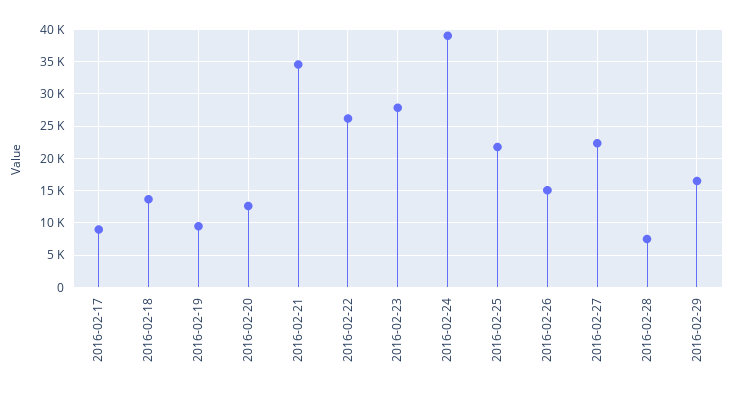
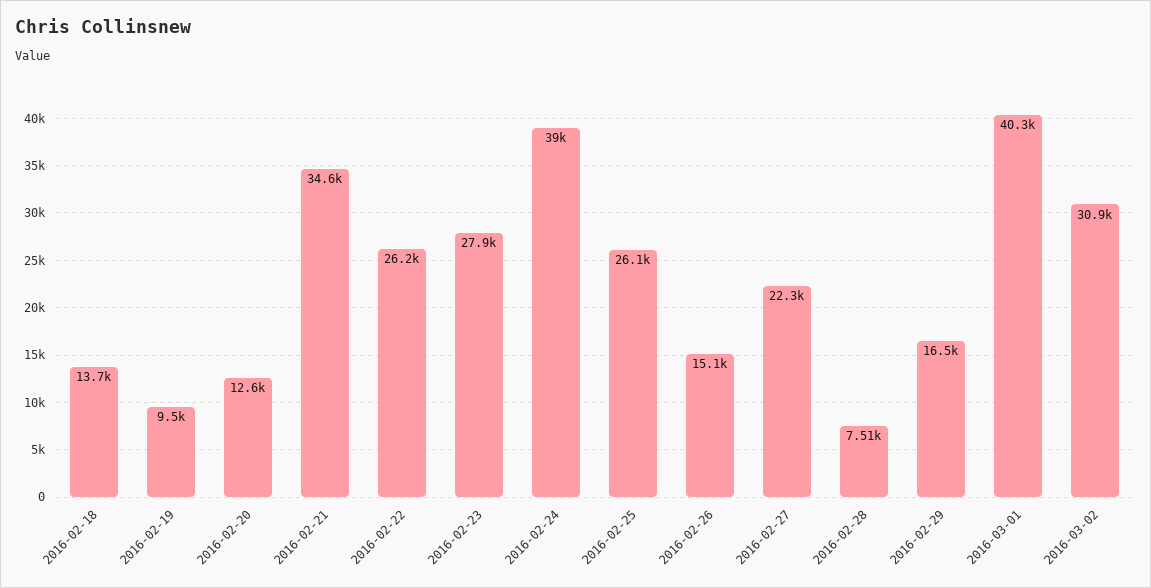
2016-02-17: 9000 -> none
2016-02-25: 22000 -> 26100
2016-03-01: none -> 40300
2016-03-02: none -> 30900

